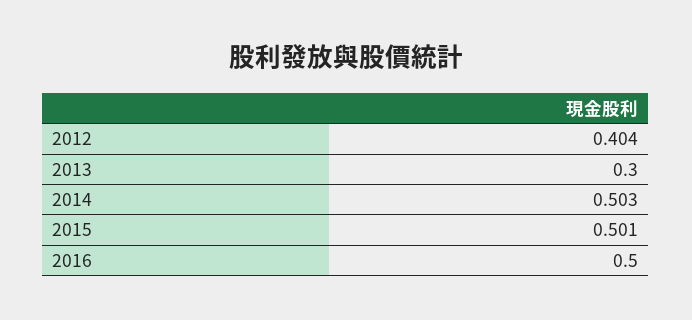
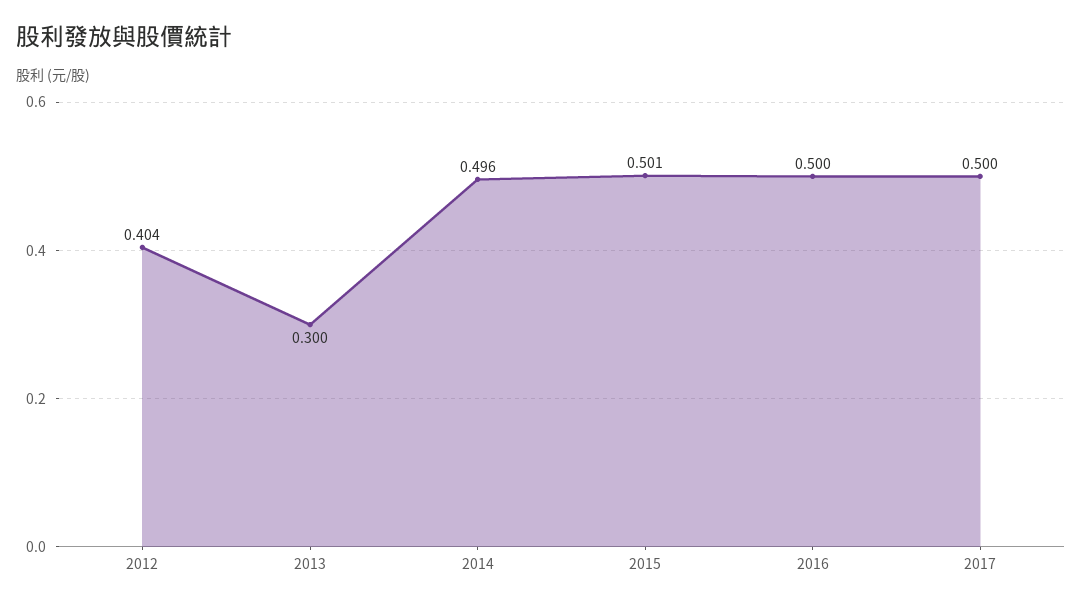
2014: 0.503 -> 0.496
2017: none -> 0.5

